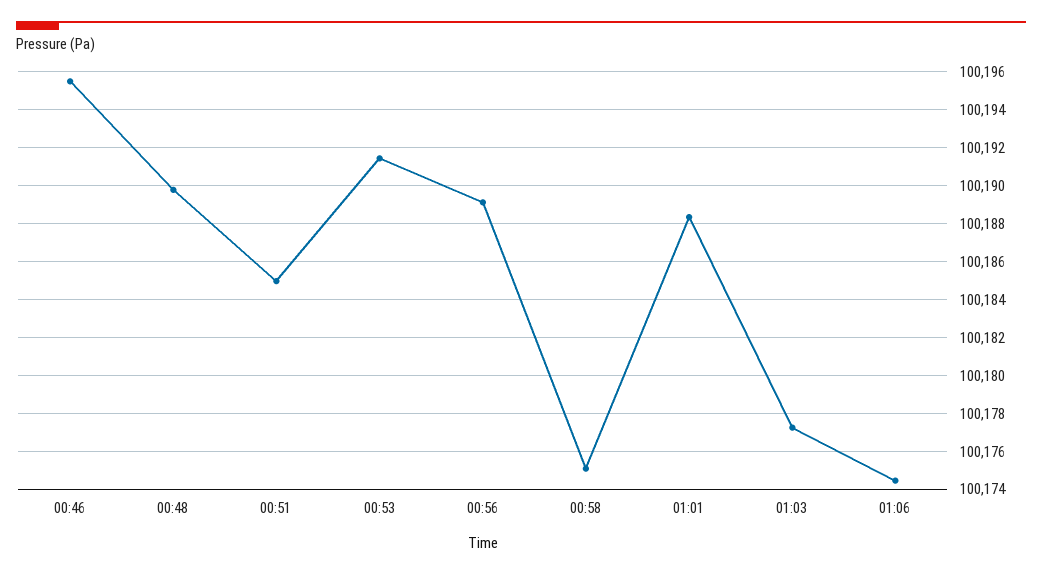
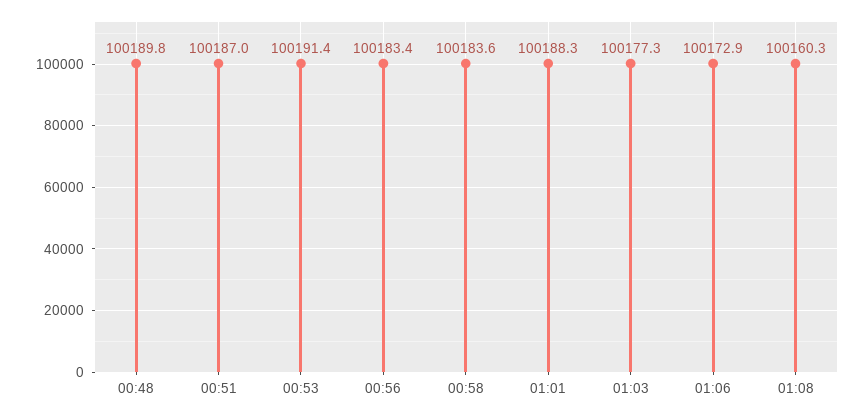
00:46: 100195.5 -> none
00:51: 100185 -> 100187
00:56: 100189 -> 100183.4
00:58: 100175 -> 100183.6
01:06: 100174.5 -> 100172.9
01:08: none -> 100160.3

